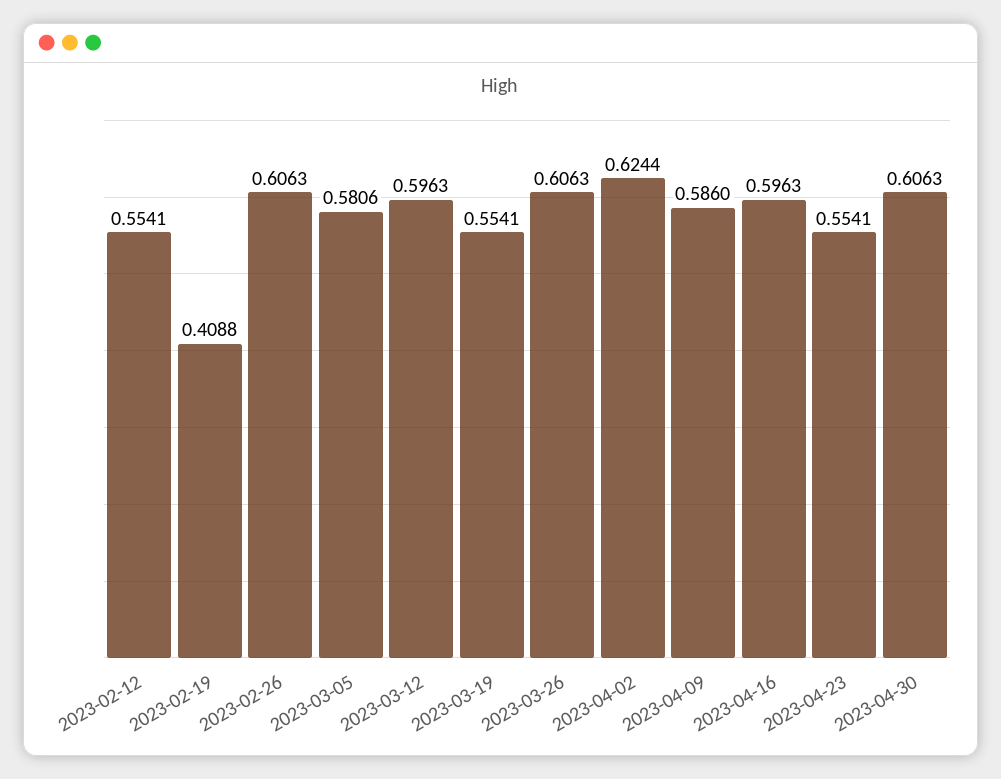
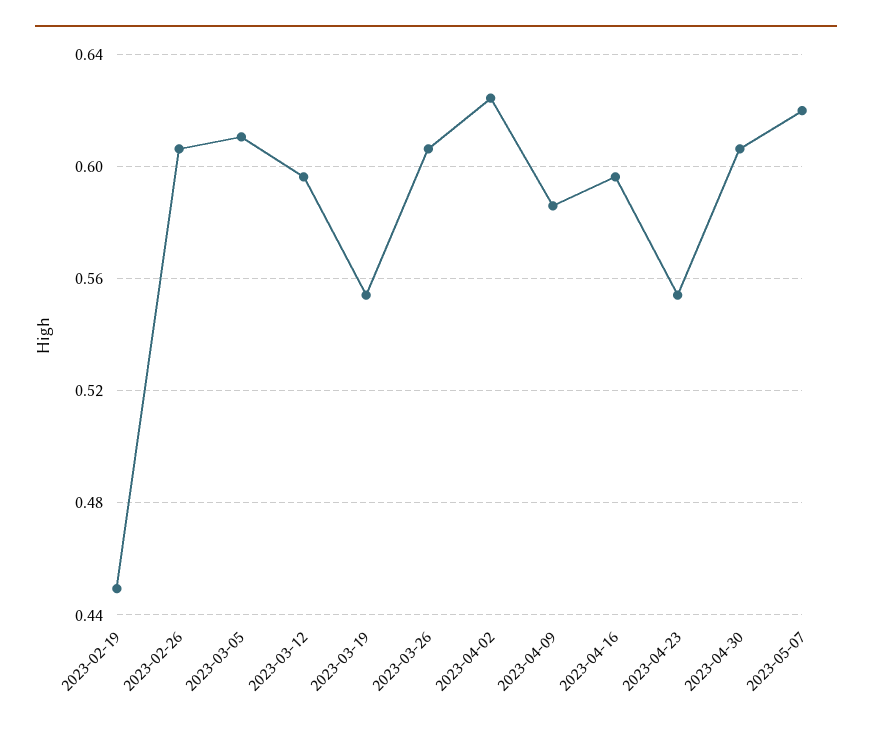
2023-02-12: 0.5541 -> none
2023-02-19: 0.4088 -> 0.45
2023-03-05: 0.5806 -> 0.61
2023-05-07: none -> 0.62

